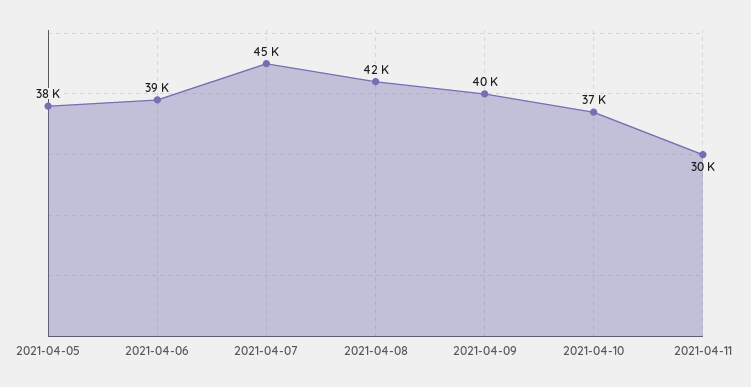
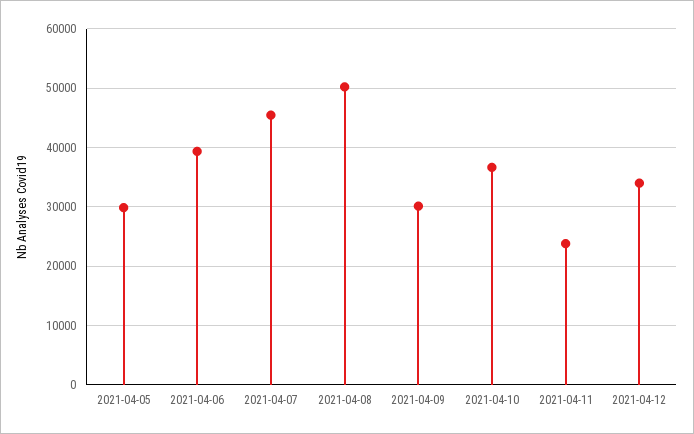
2021-04-05: 38000 -> 30000
2021-04-08: 42000 -> 50000
2021-04-09: 40000 -> 30000
2021-04-11: 30000 -> 24000
2021-04-12: none -> 34000

